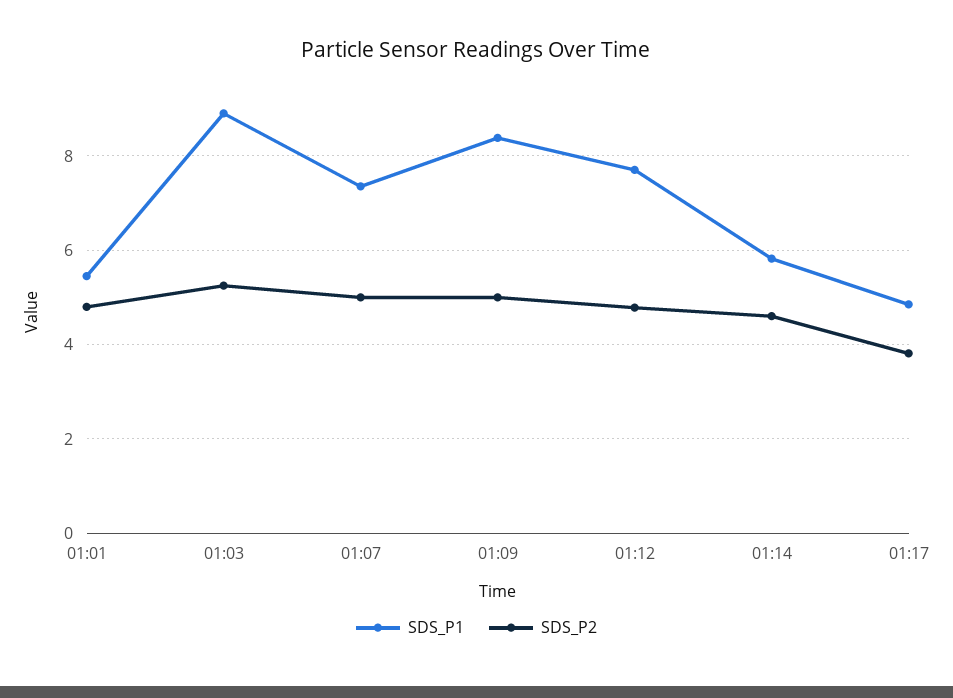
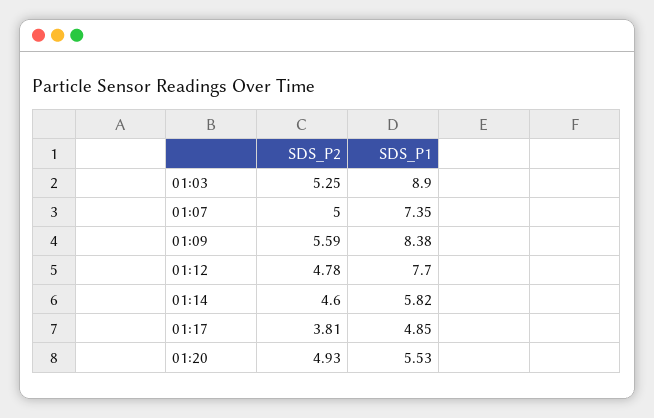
SDS_P1, 01:01: 5.4 -> none
SDS_P2, 01:01: 4.8 -> none
SDS_P2, 01:09: 5 -> 5.59
SDS_P2, 01:20: none -> 4.93
SDS_P1, 01:20: none -> 5.53

